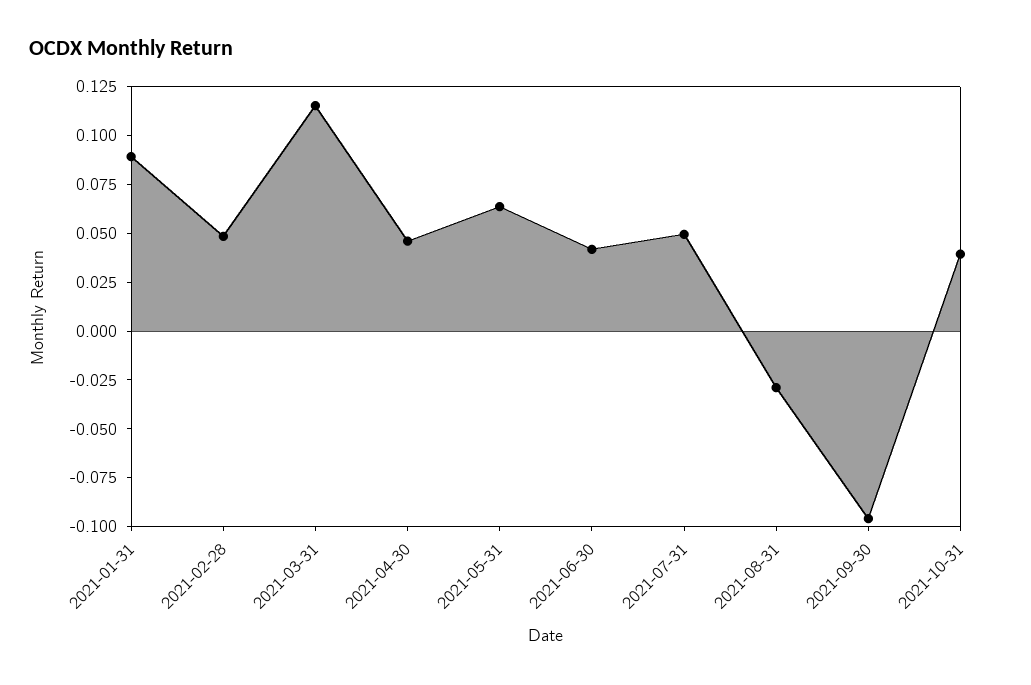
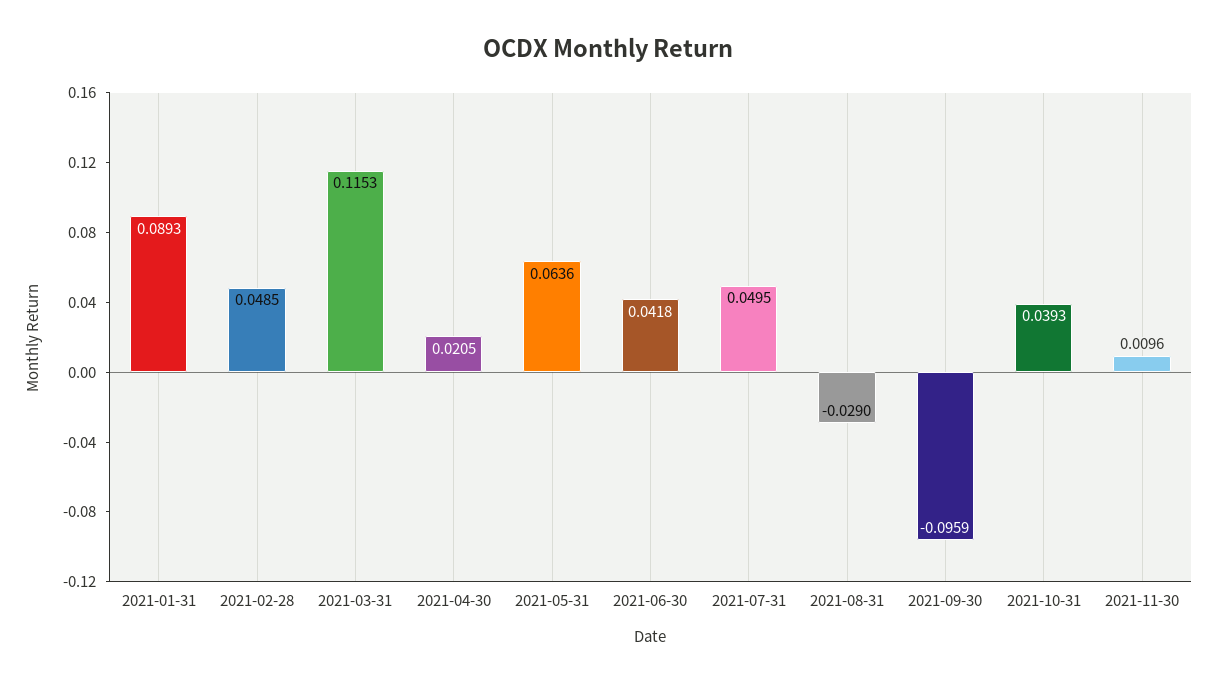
2021-04-30: 0.045 -> 0.0205
2021-11-30: none -> 0.0096

